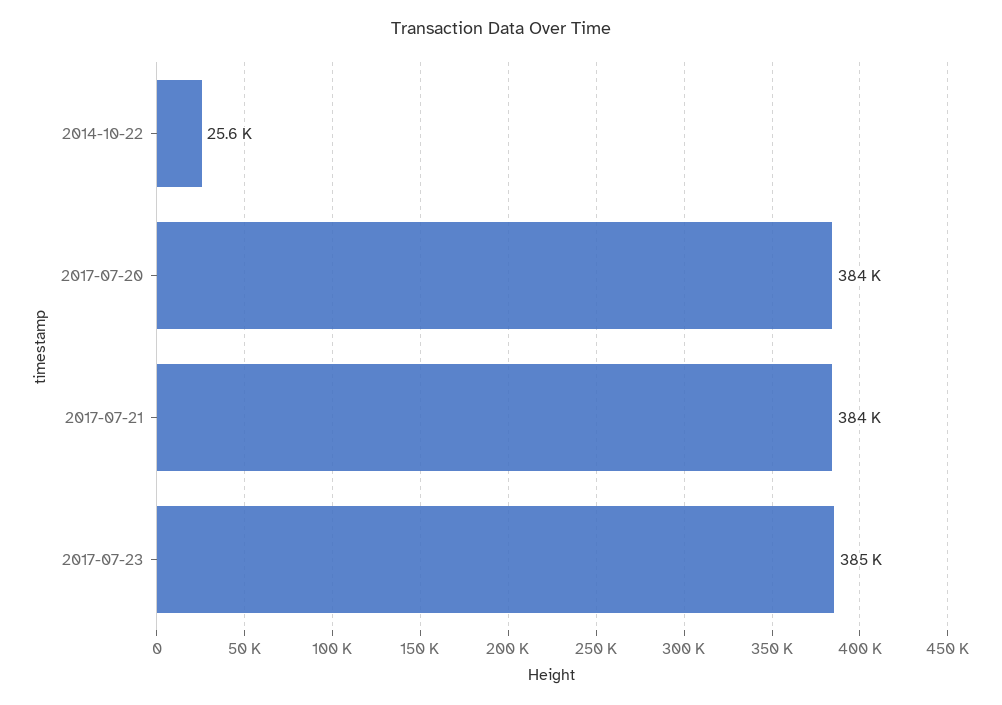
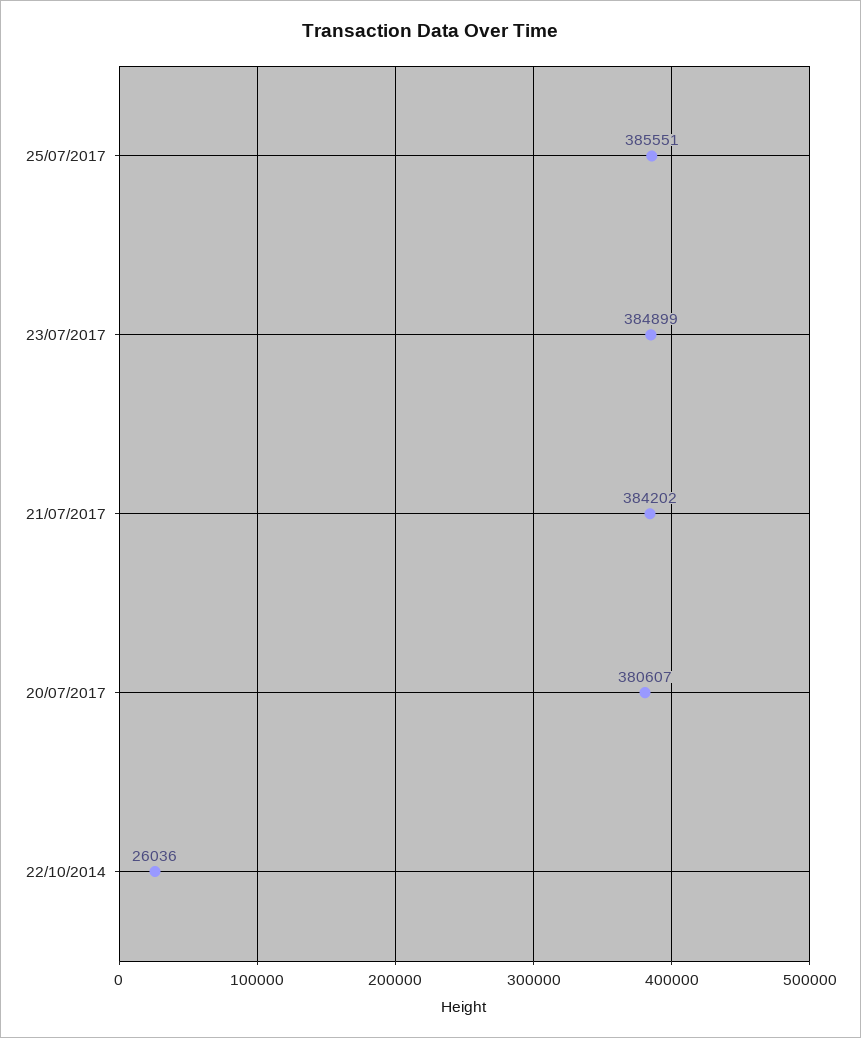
2014-10-22: 25600 -> 26036
2017-07-20: 384000 -> 380607
25/07/2017: none -> 385551

